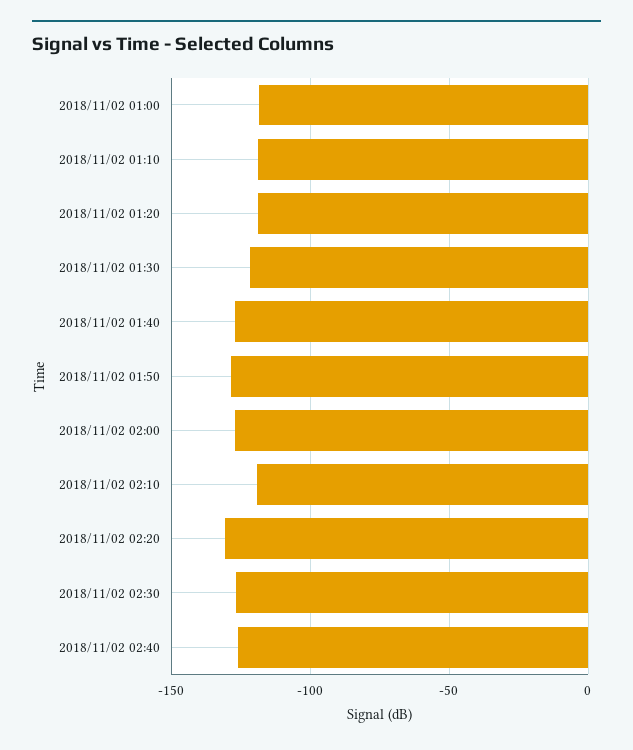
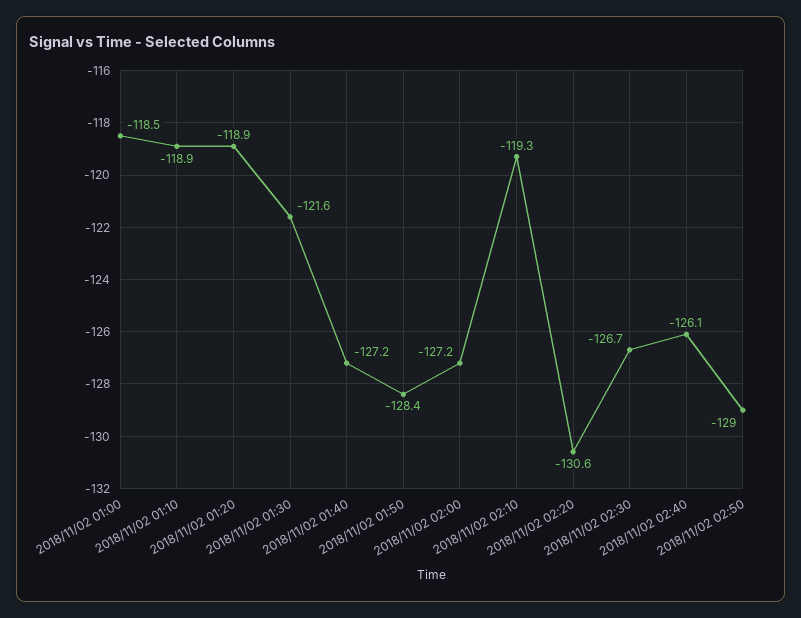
2018/11/02 02:50: none -> -129

